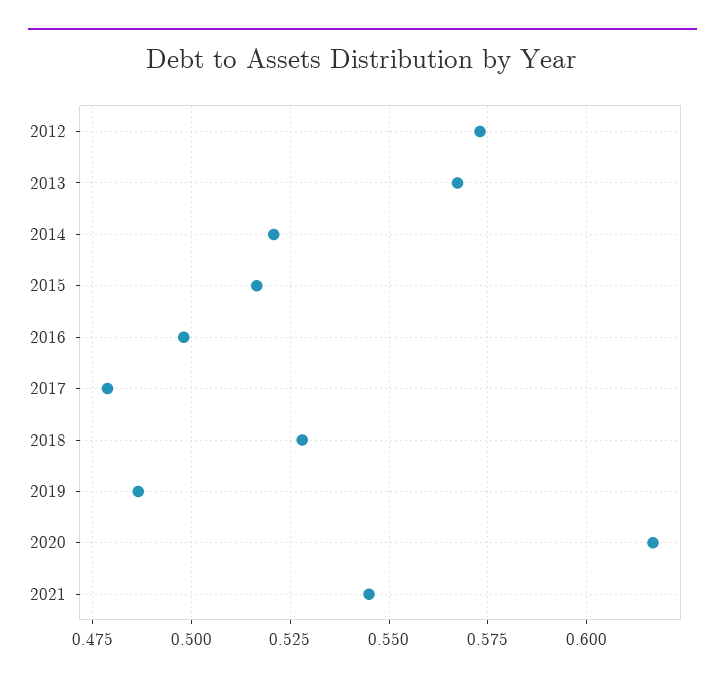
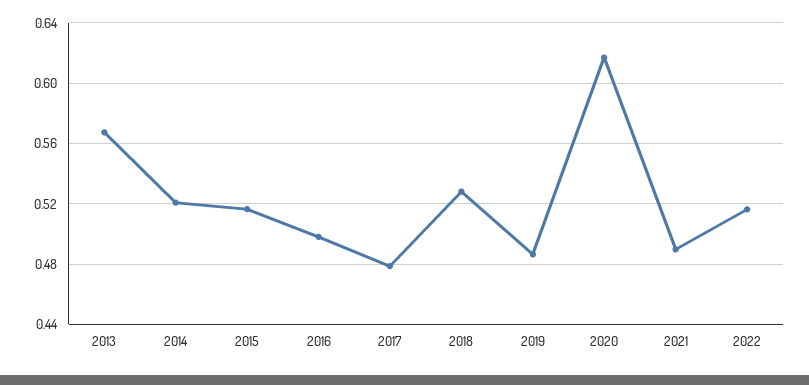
2012: 0.5725 -> none
2021: 0.545 -> 0.49
2022: none -> 0.515

